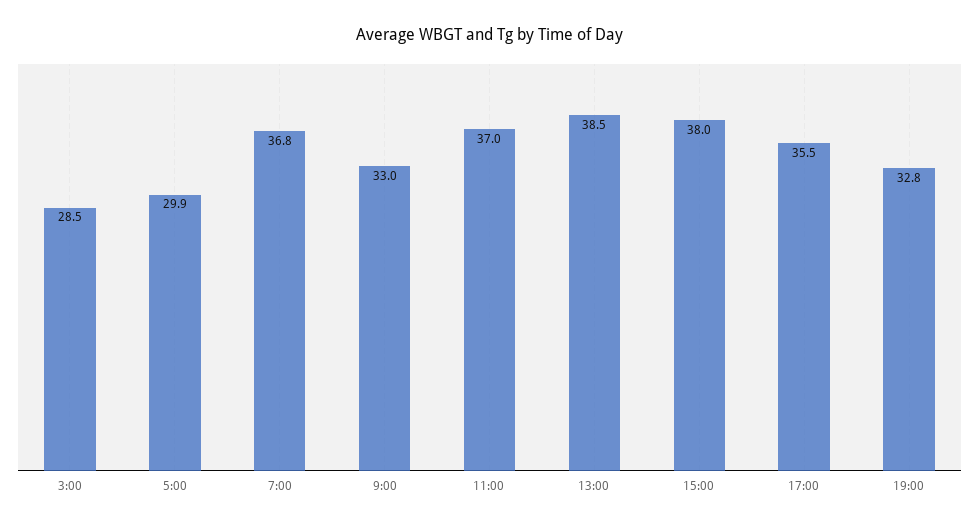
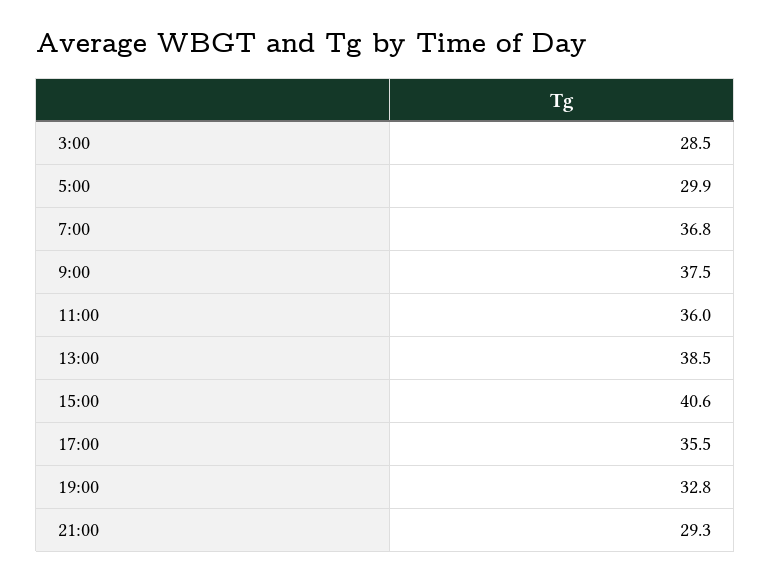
9:00: 33 -> 37.5
11:00: 37 -> 36
15:00: 38 -> 40.6
21:00: none -> 29.3

